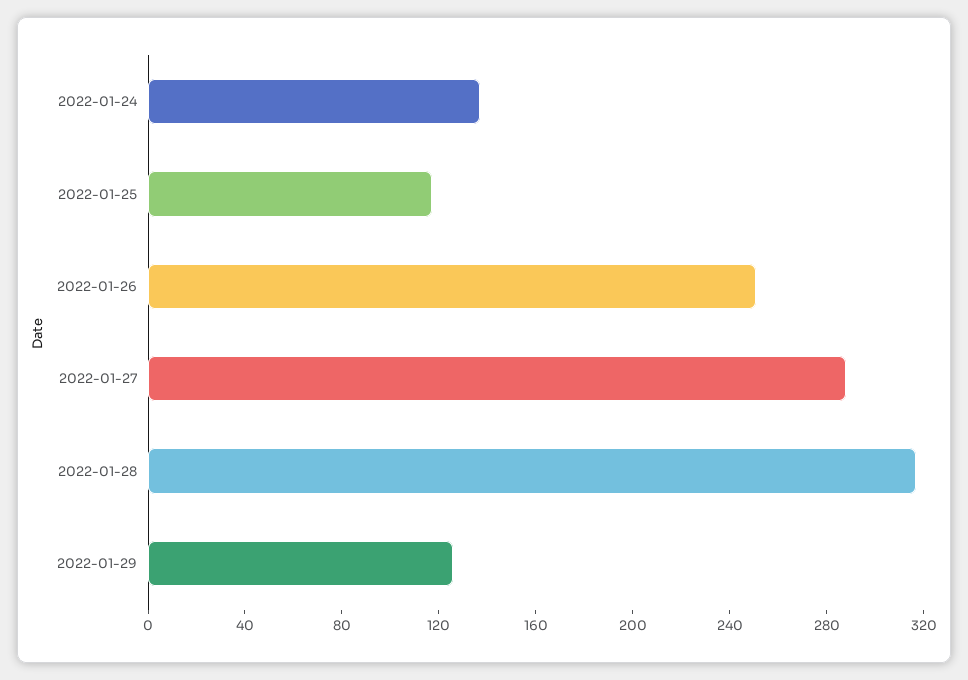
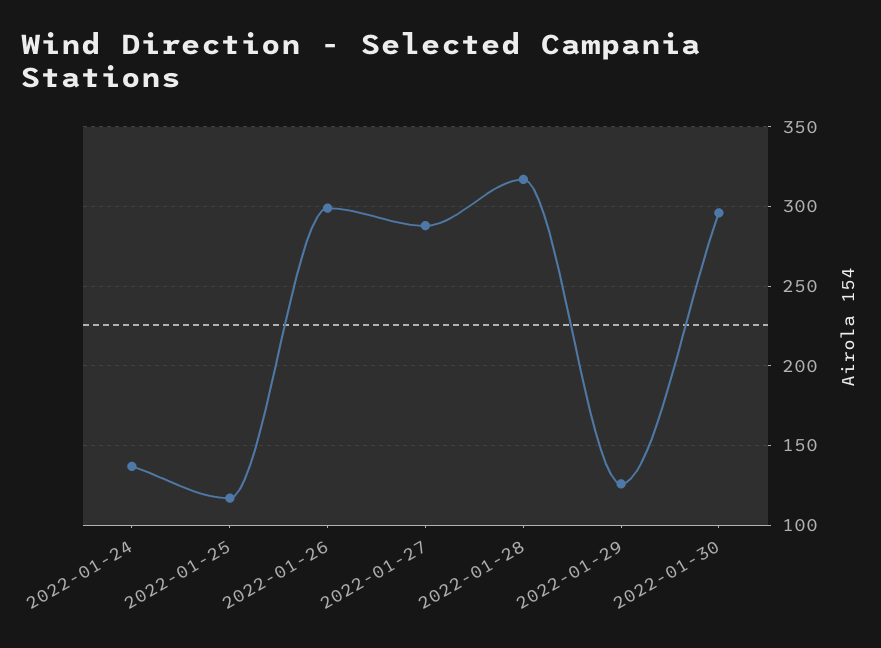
2022-01-26: 250 -> 300
2022-01-30: none -> 295

